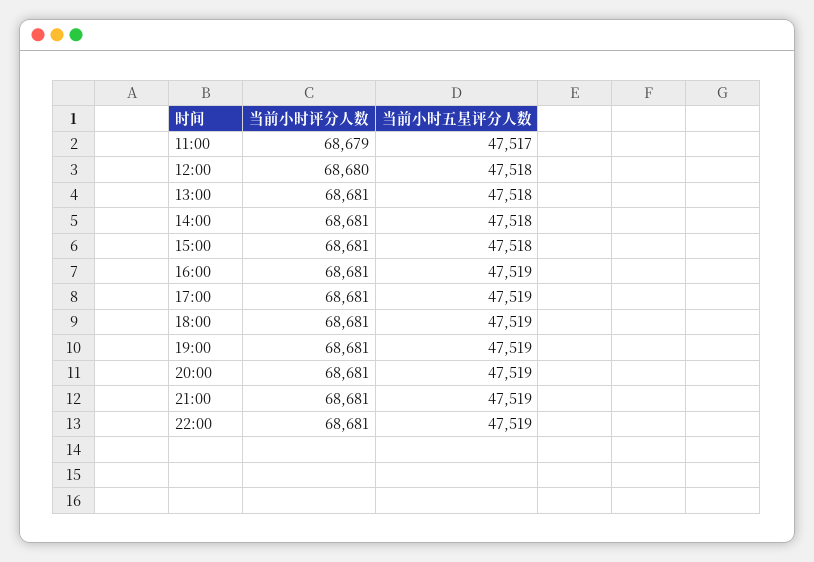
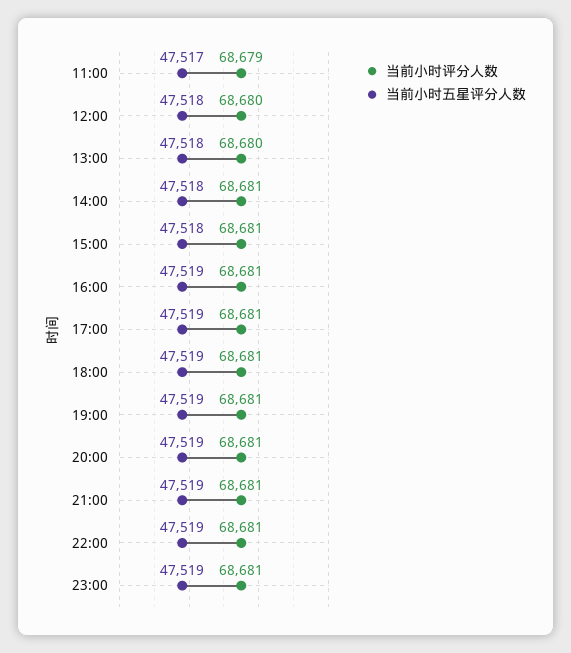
当前小时评分人数, 13:00: 68681 -> 68680
当前小时评分人数, 23:00: none -> 68681
当前小时五星评分人数, 23:00: none -> 47519

